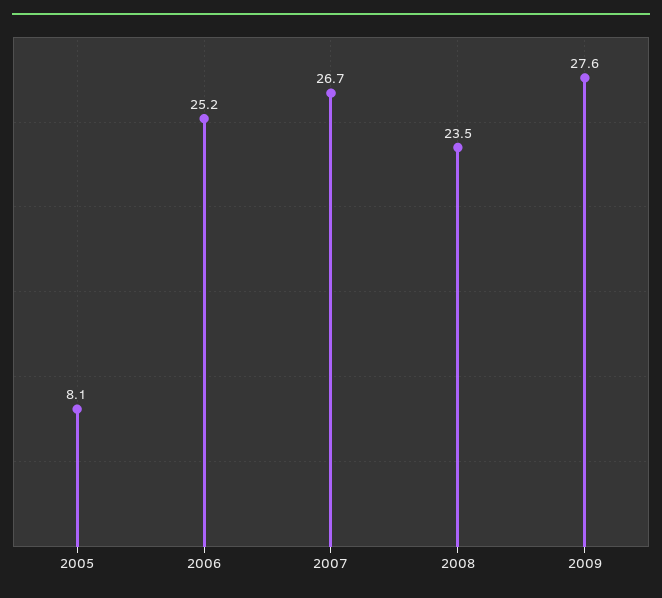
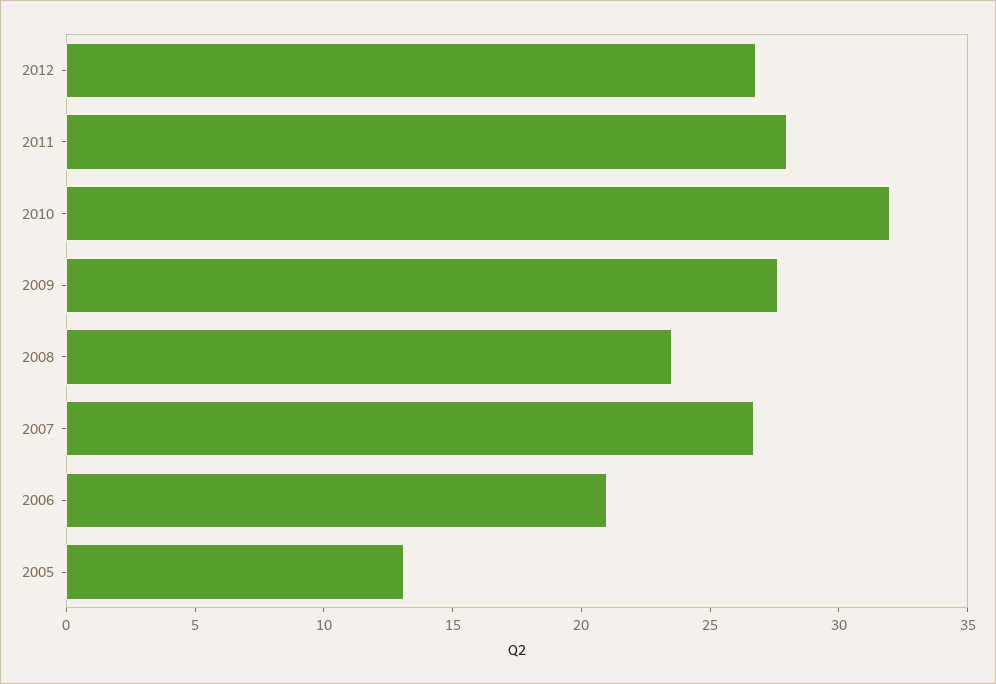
2005: 8.1 -> 13
2006: 25.2 -> 21
2012: none -> 27
2011: none -> 28
2010: none -> 32

